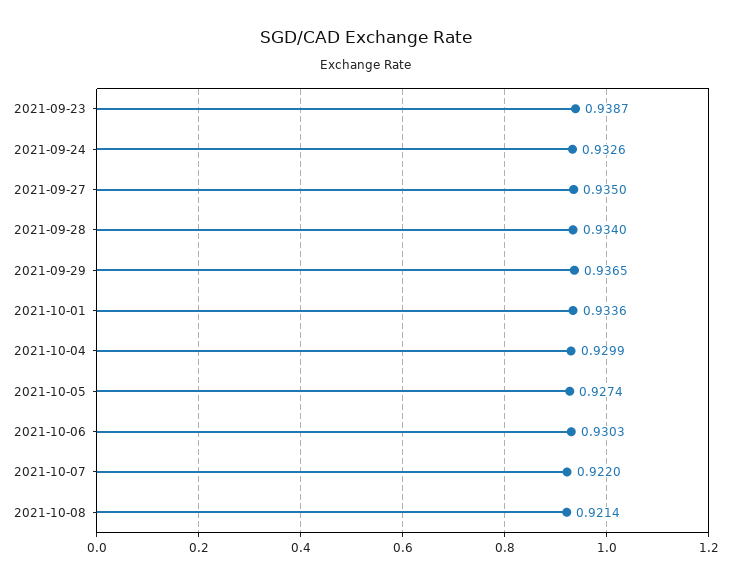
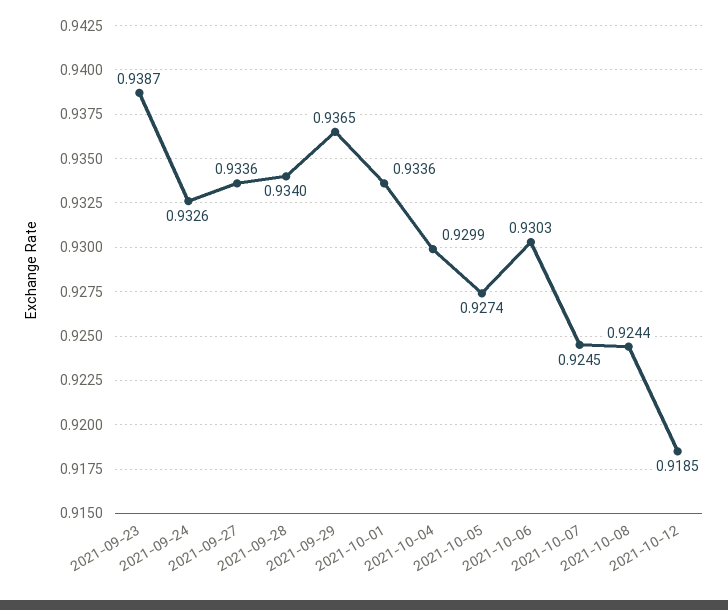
2021-09-27: 0.935 -> 0.9336
2021-10-07: 0.922 -> 0.9245
2021-10-08: 0.9214 -> 0.9244
2021-10-12: none -> 0.9185

